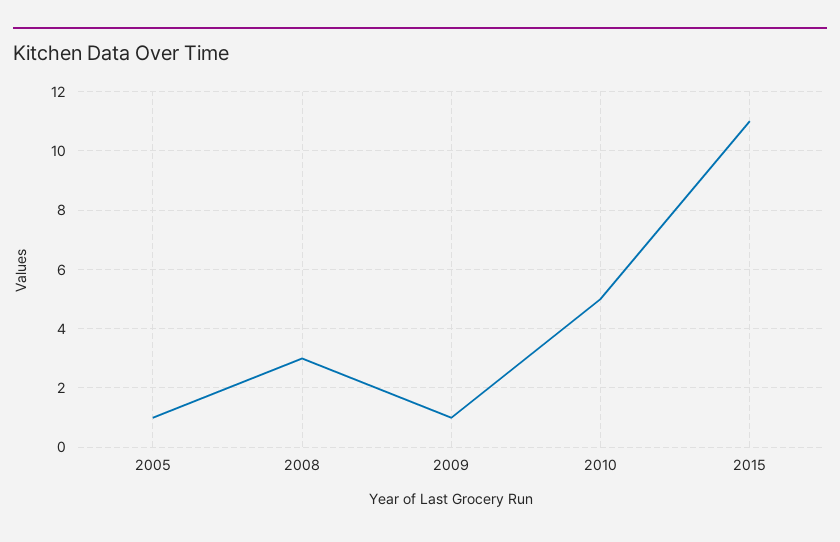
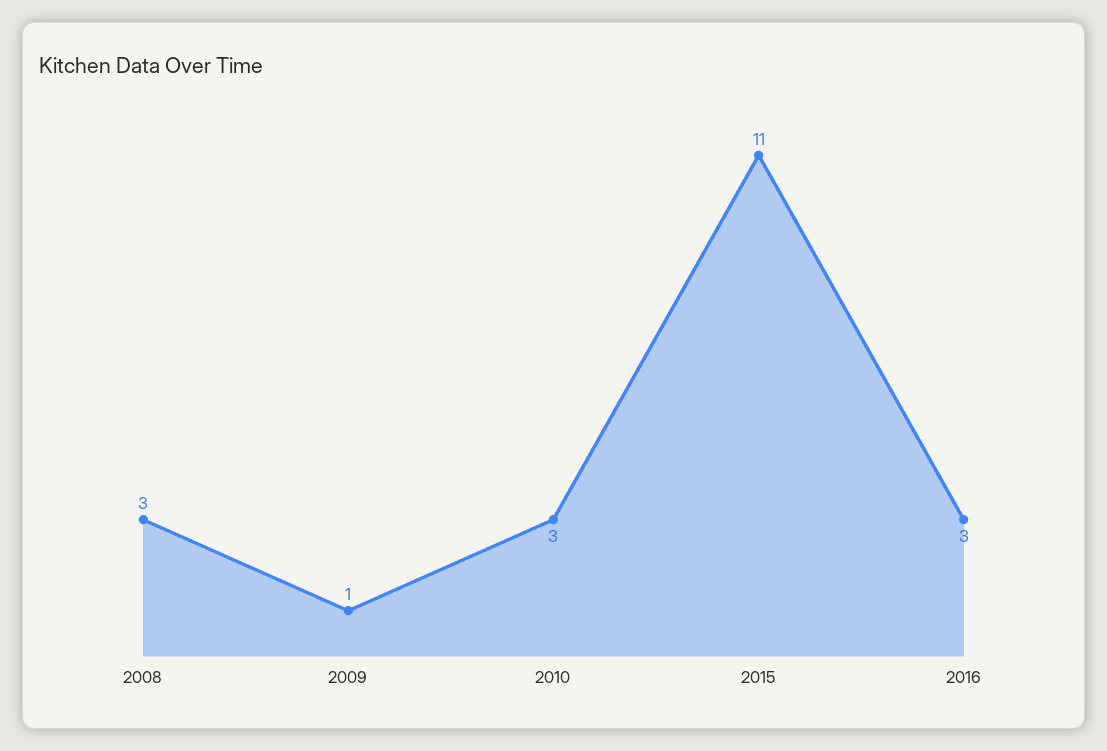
2005: 1 -> none
2010: 5 -> 3
2016: none -> 3

